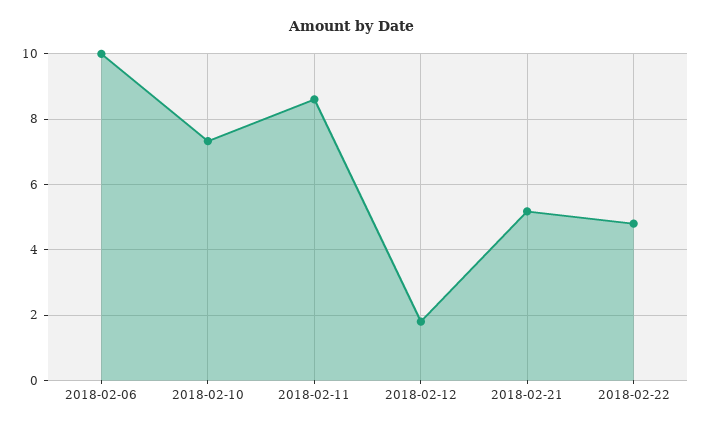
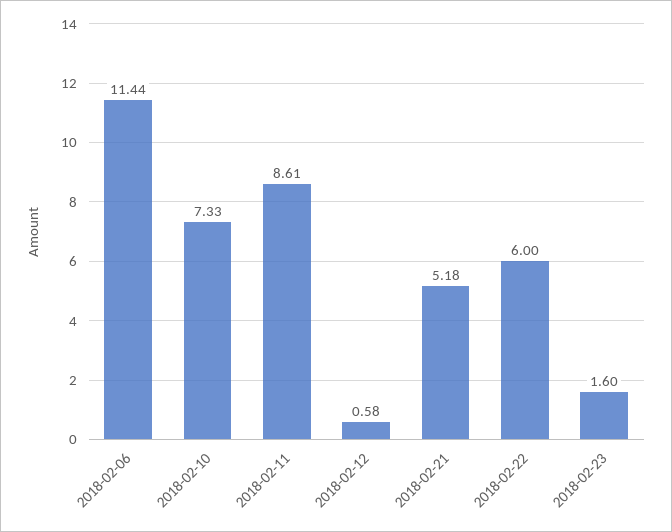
2018-02-06: 10 -> 11.44
2018-02-12: 1.8 -> 0.58
2018-02-22: 4.8 -> 6
2018-02-23: none -> 1.6

